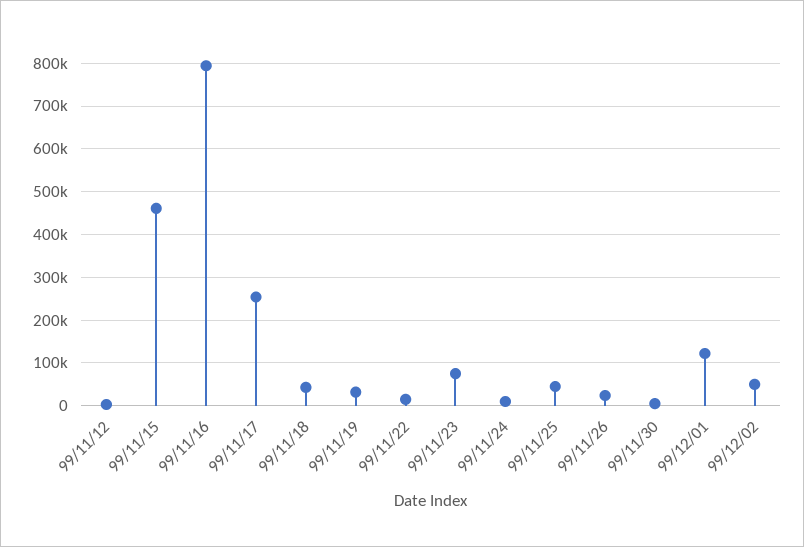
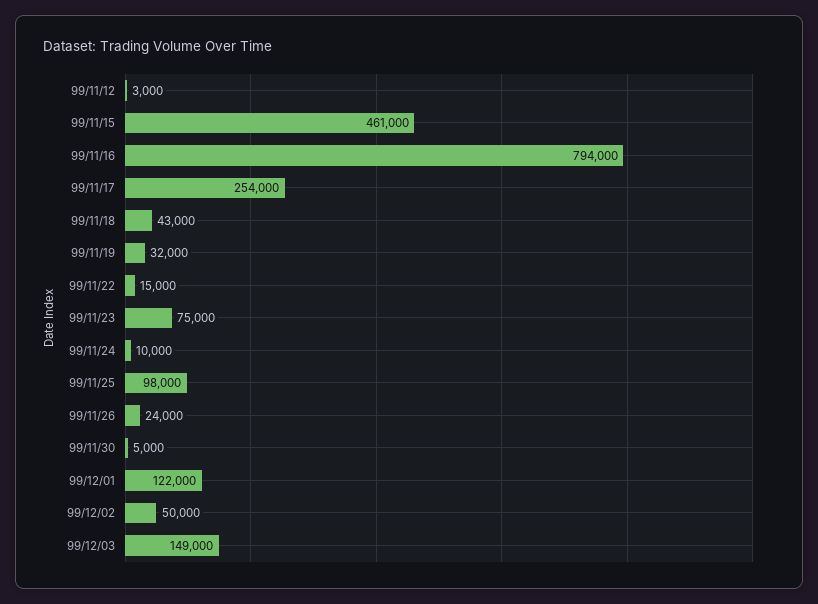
99/11/25: 40000 -> 98000
99/12/03: none -> 149000

